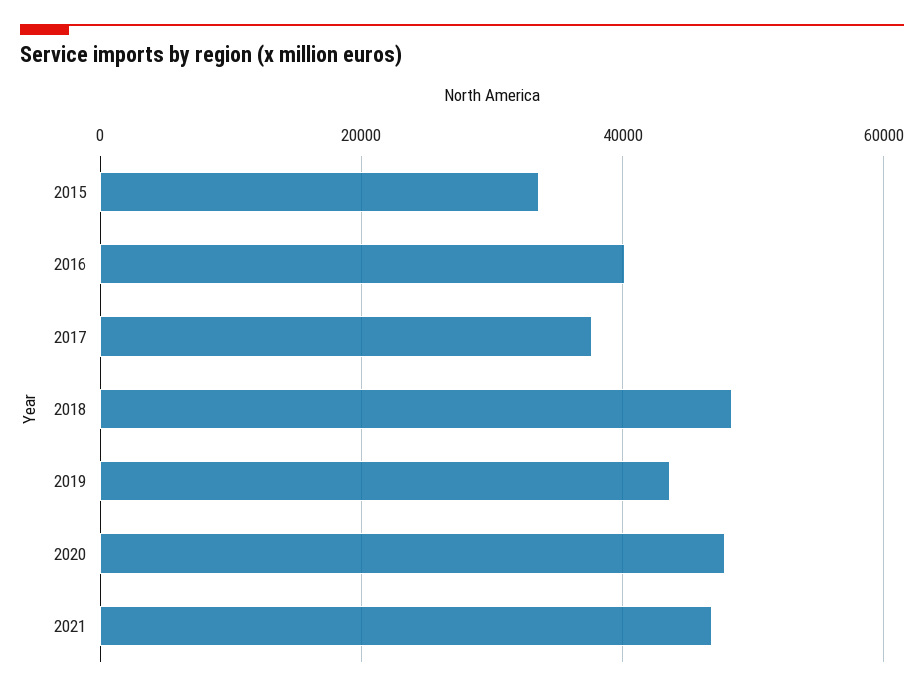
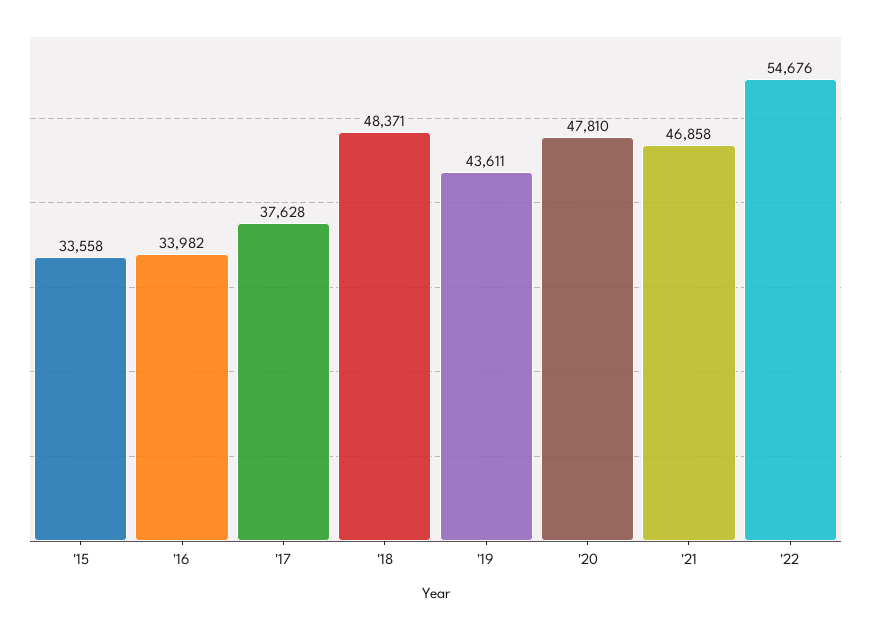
2016: 40000 -> 33982
'22: none -> 54676

